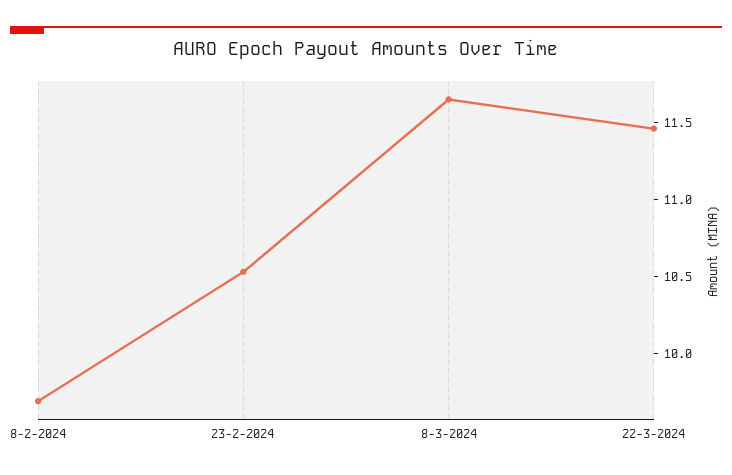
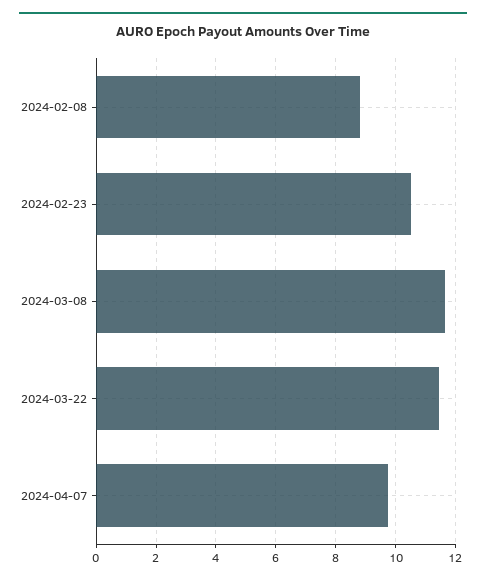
8-2-2024: 9.7 -> 8.75
2024-04-07: none -> 9.75

